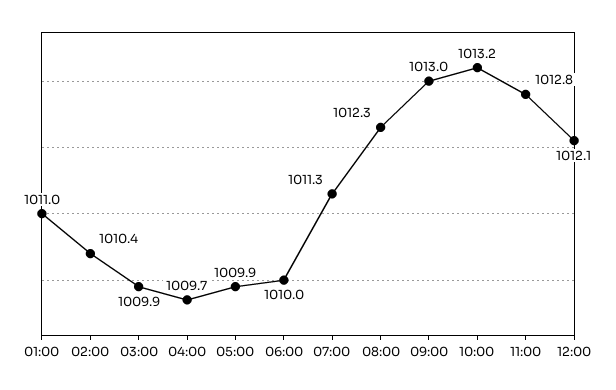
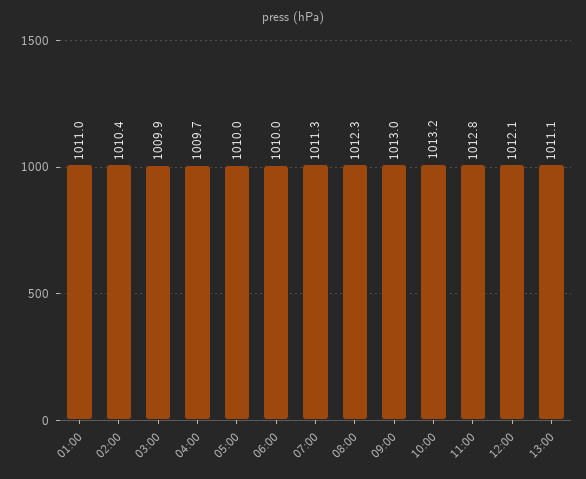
05:00: 1009.9 -> 1010
13:00: none -> 1011.1

